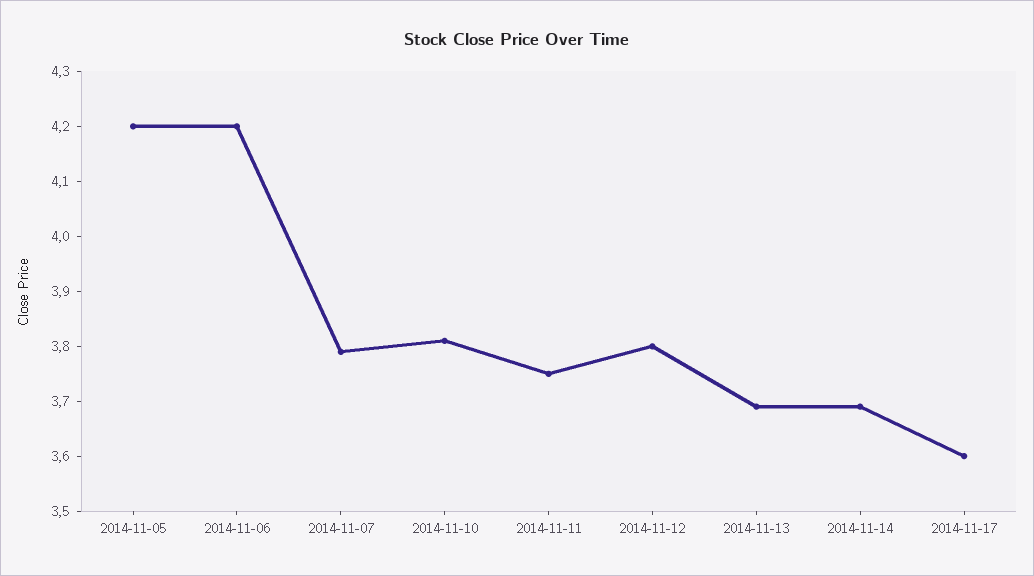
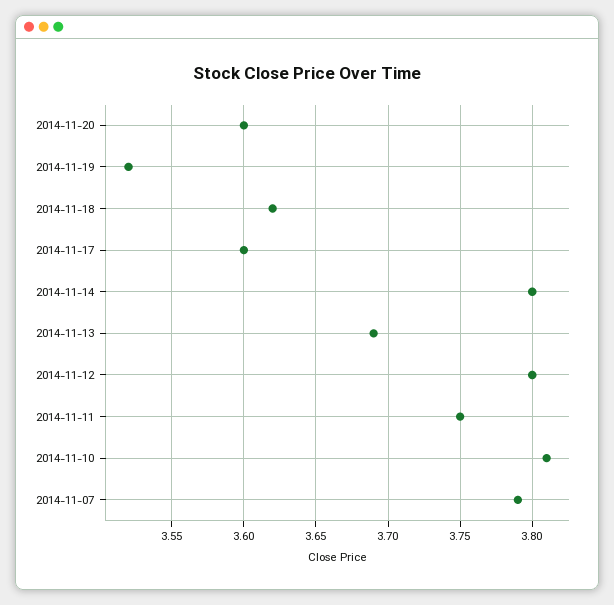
2014-11-05: 4.2 -> none
2014-11-06: 4.2 -> none
2014-11-14: 3.7 -> 3.8
2014-11-20: none -> 3.6
2014-11-19: none -> 3.52
2014-11-18: none -> 3.62

